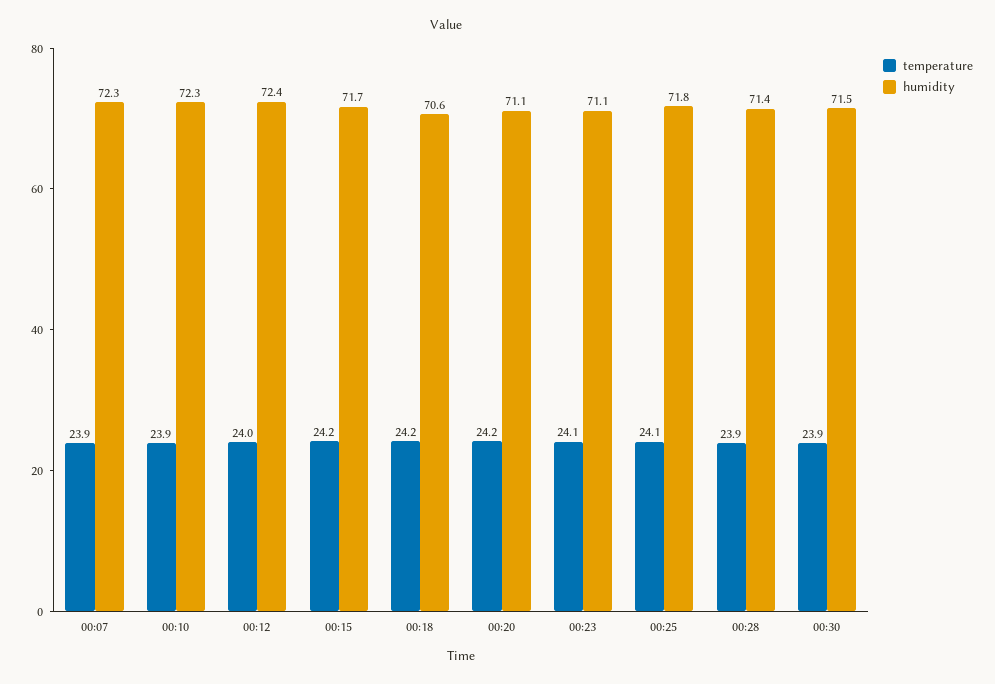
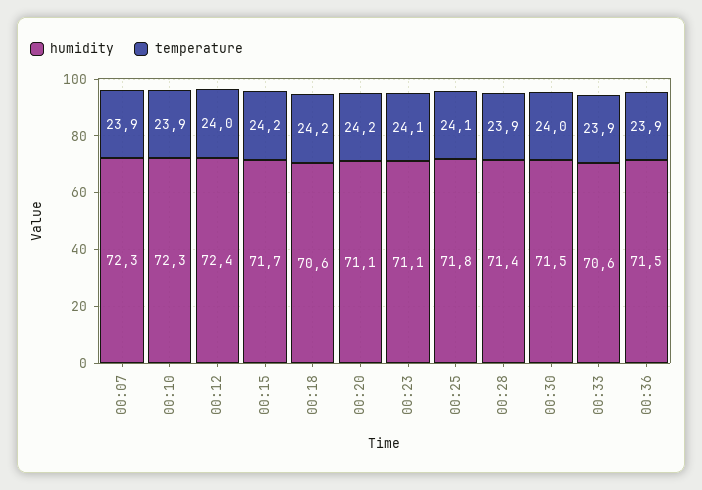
temperature, 00:30: 23.9 -> 24
humidity, 00:33: none -> 70.6
temperature, 00:33: none -> 23.9
humidity, 00:36: none -> 71.5
temperature, 00:36: none -> 23.9

